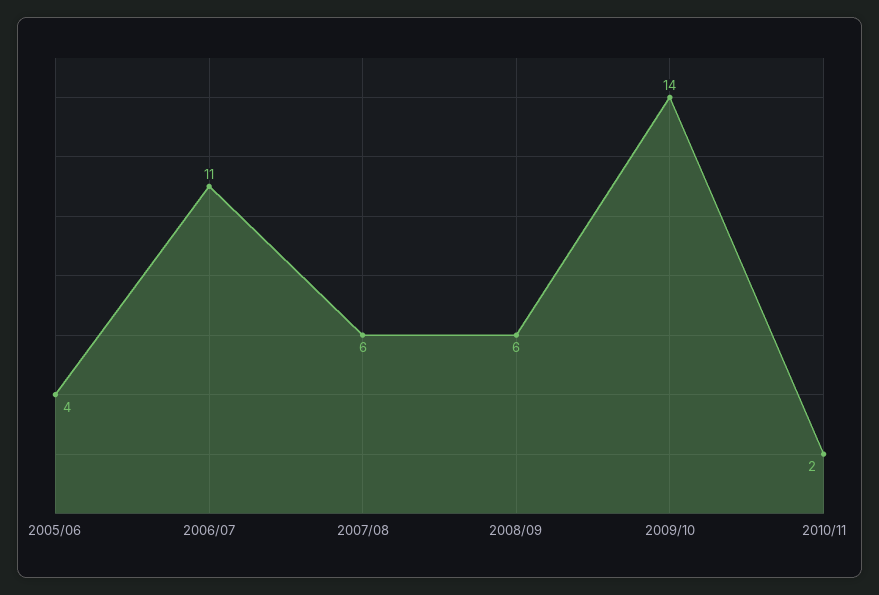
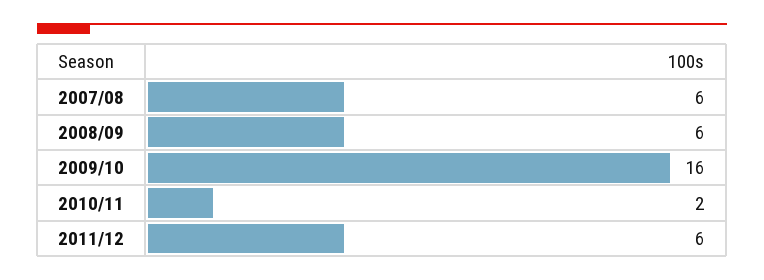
2005/06: 4 -> none
2006/07: 11 -> none
2009/10: 14 -> 16
2011/12: none -> 6

